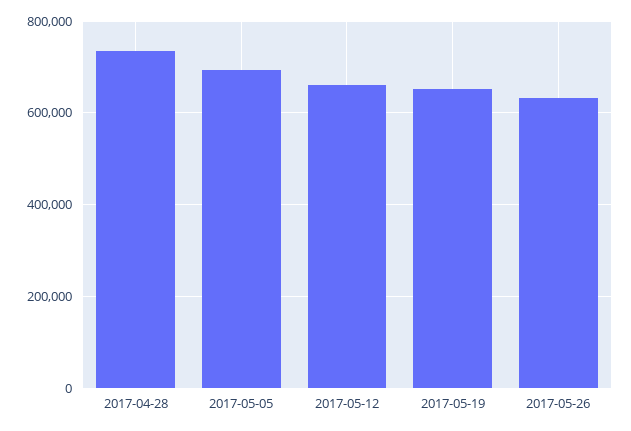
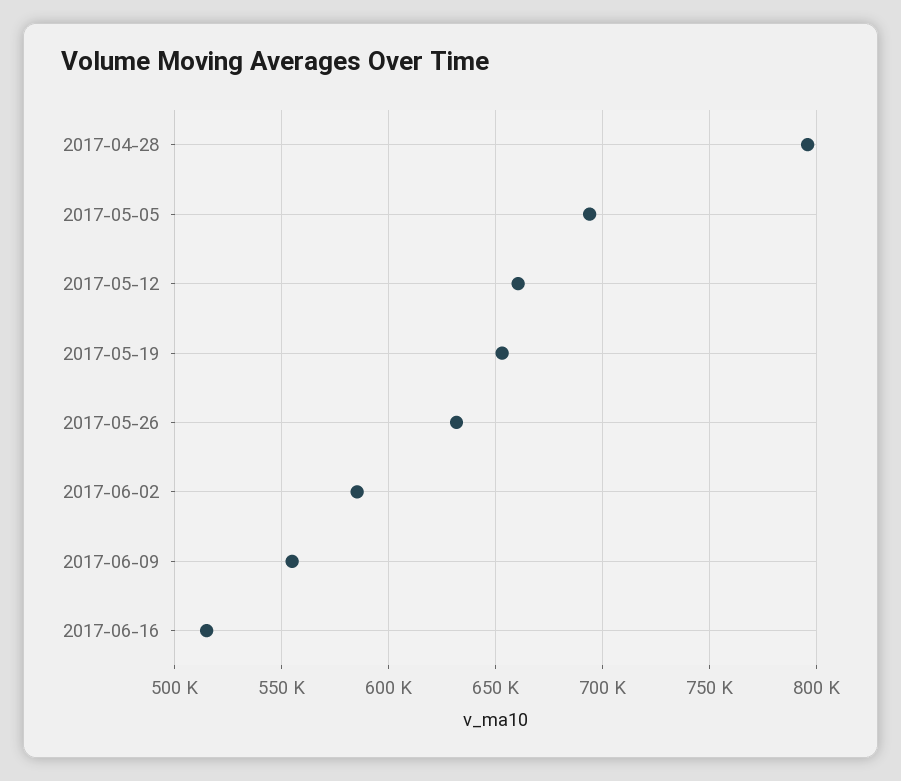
2017-04-28: 740000 -> 795000
2017-06-02: none -> 585000
2017-06-09: none -> 555000
2017-06-16: none -> 515000

